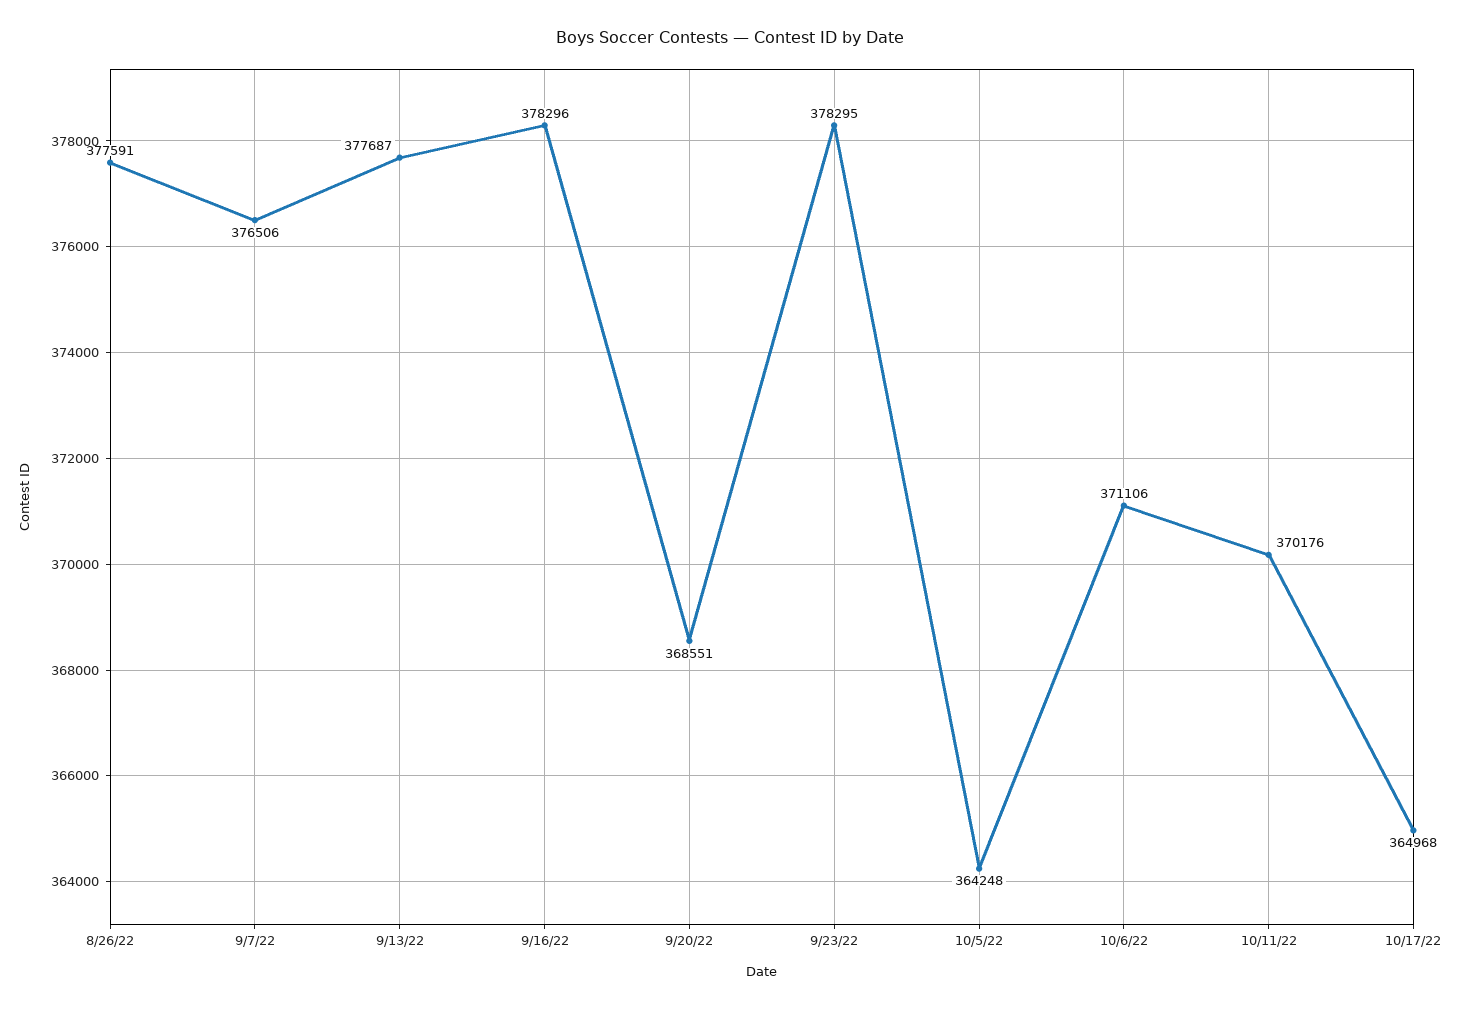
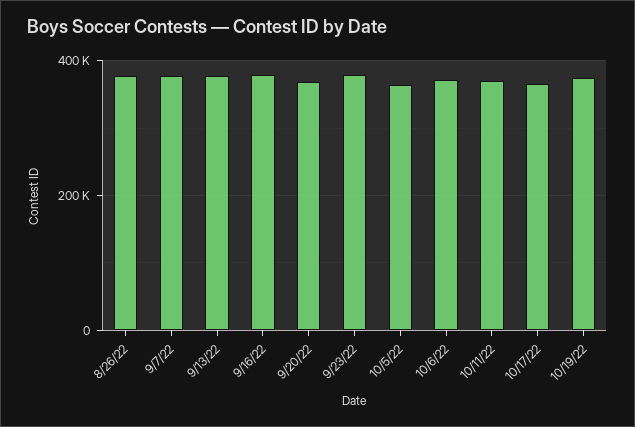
10/19/22: none -> 380000

